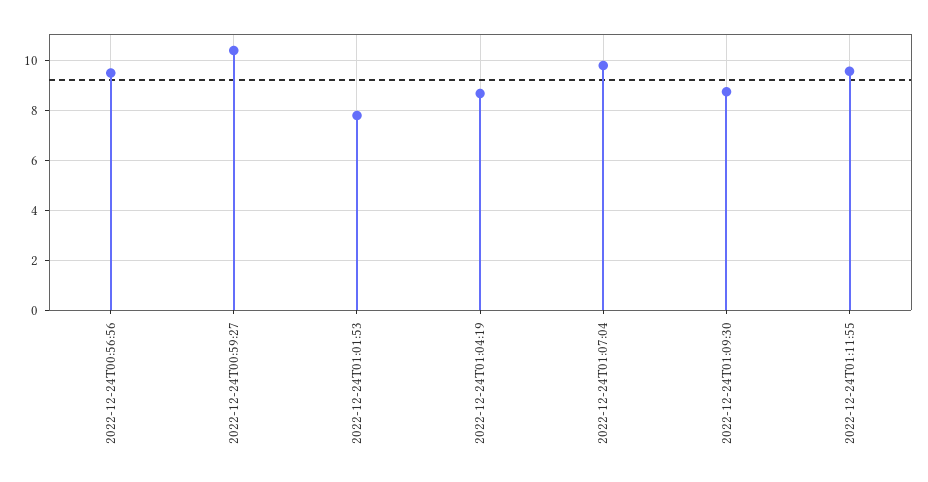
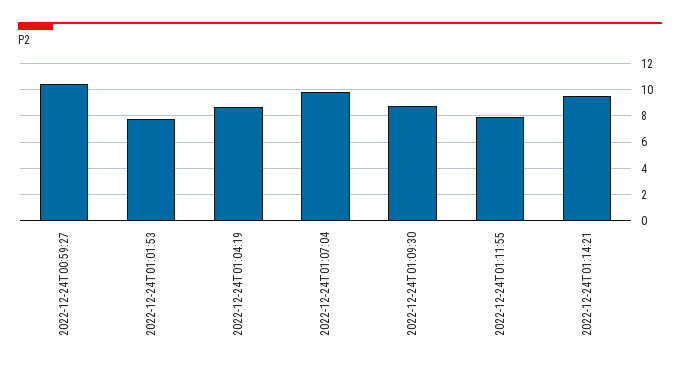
2022-12-24T00:56:56: 9.5 -> none
2022-12-24T01:11:55: 9.5 -> 8
2022-12-24T01:14:21: none -> 9.5

